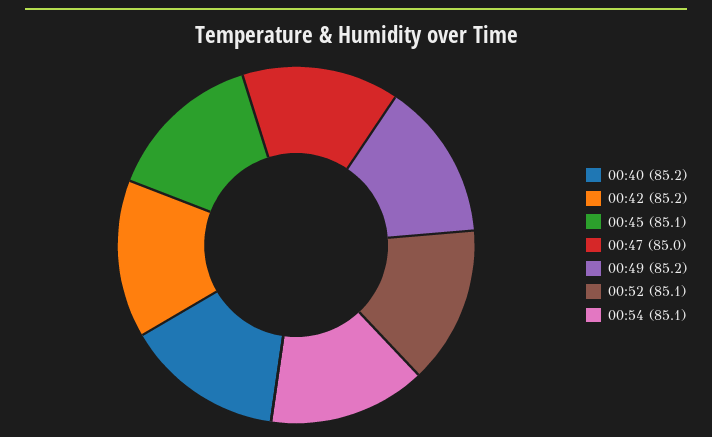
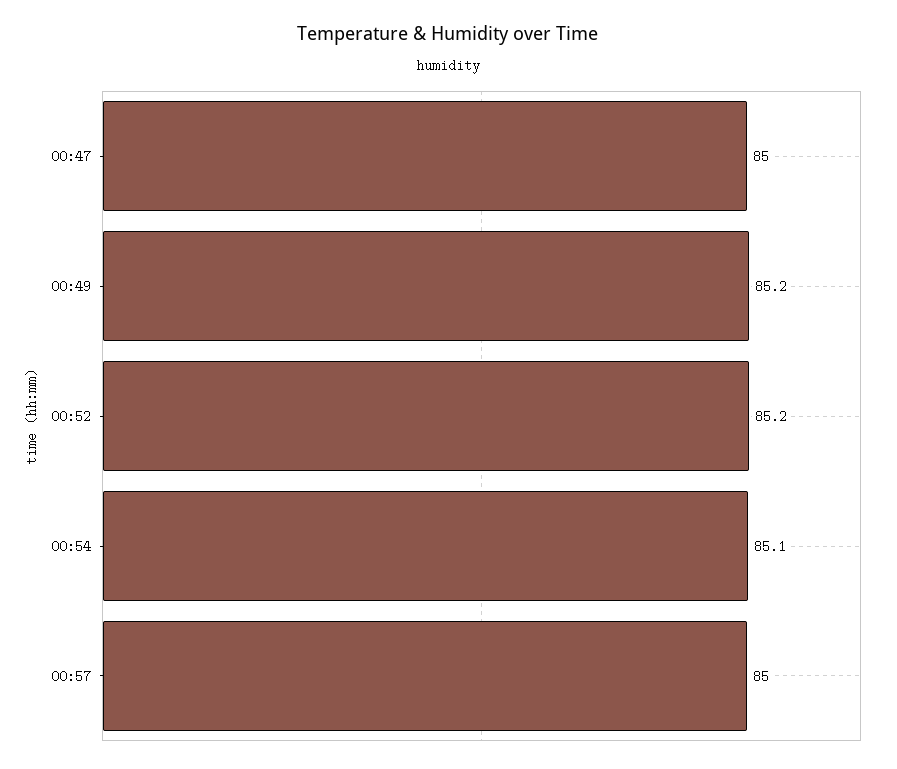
00:40: 85.2 -> none
00:42: 85.2 -> none
00:45: 85.1 -> none
00:52: 85.1 -> 85.2
00:57: none -> 85

